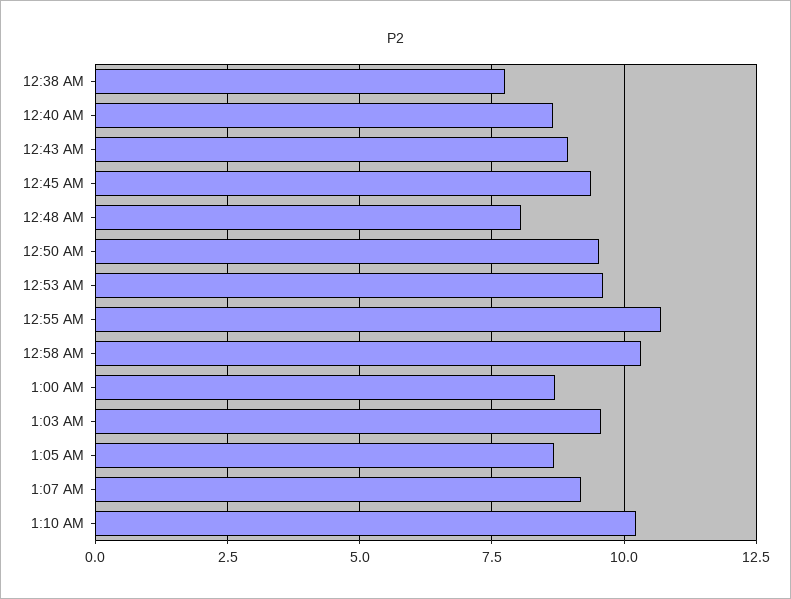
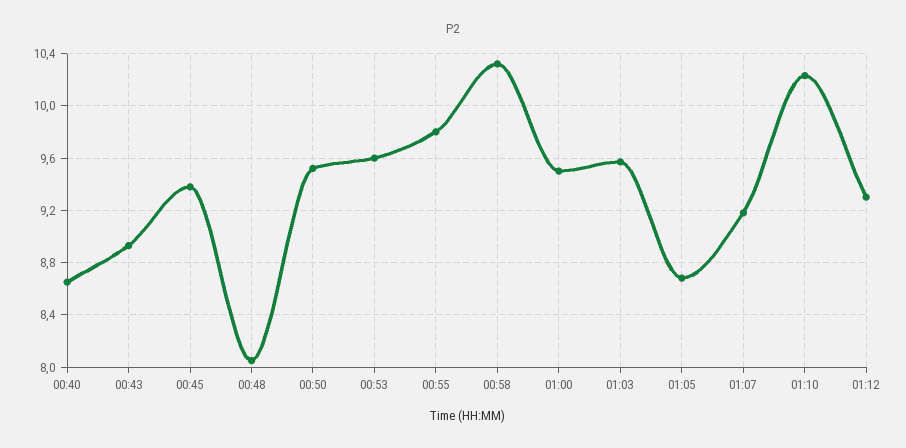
12:38 AM: 7.75 -> none
12:55 AM: 10.75 -> 9.8
1:00 AM: 8.75 -> 9.5
01:12: none -> 9.3

